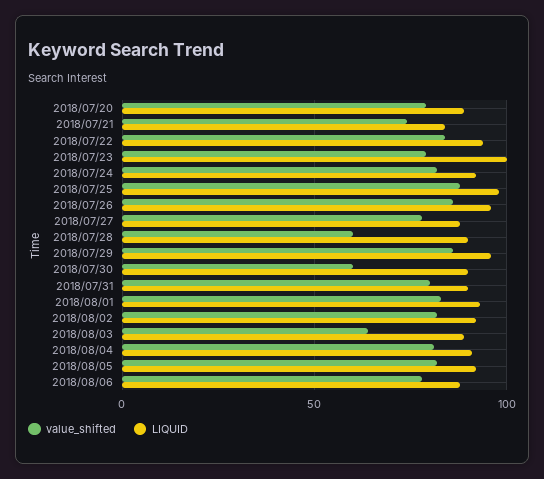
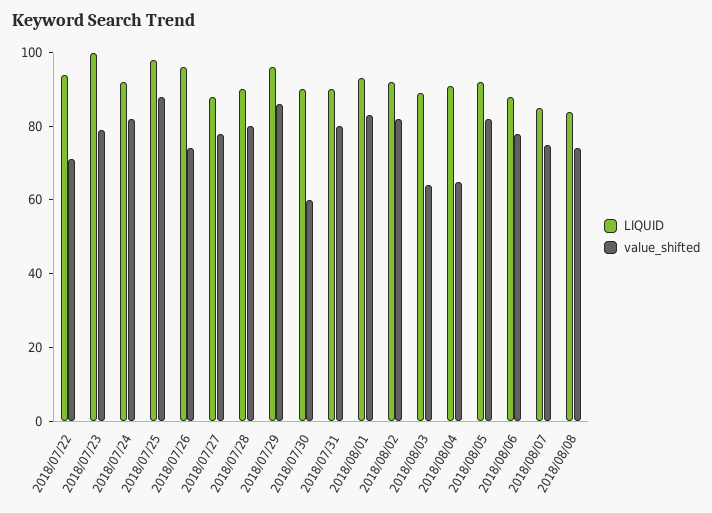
value_shifted, 2018/07/20: 80 -> none
LIQUID, 2018/07/20: 90 -> none
value_shifted, 2018/07/21: 75 -> none
LIQUID, 2018/07/21: 85 -> none
value_shifted, 2018/07/22: 85 -> 70
value_shifted, 2018/07/26: 85 -> 75
value_shifted, 2018/07/28: 60 -> 80
value_shifted, 2018/08/04: 80 -> 65
LIQUID, 2018/08/07: none -> 85
value_shifted, 2018/08/07: none -> 75
LIQUID, 2018/08/08: none -> 85
value_shifted, 2018/08/08: none -> 75

